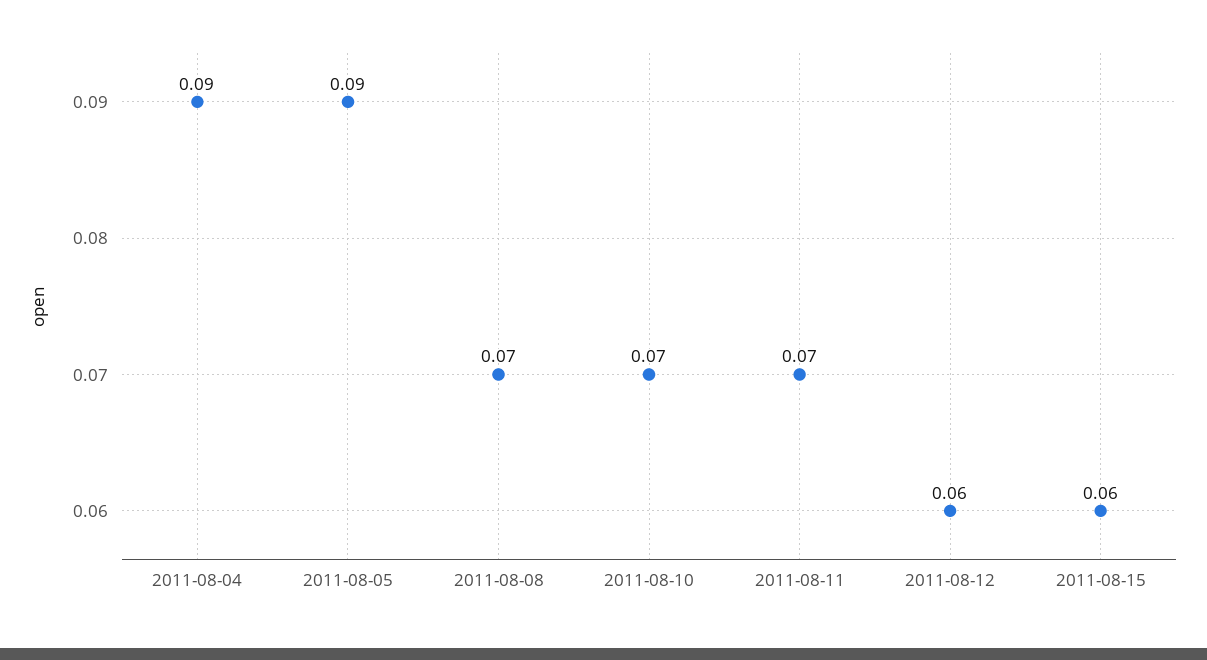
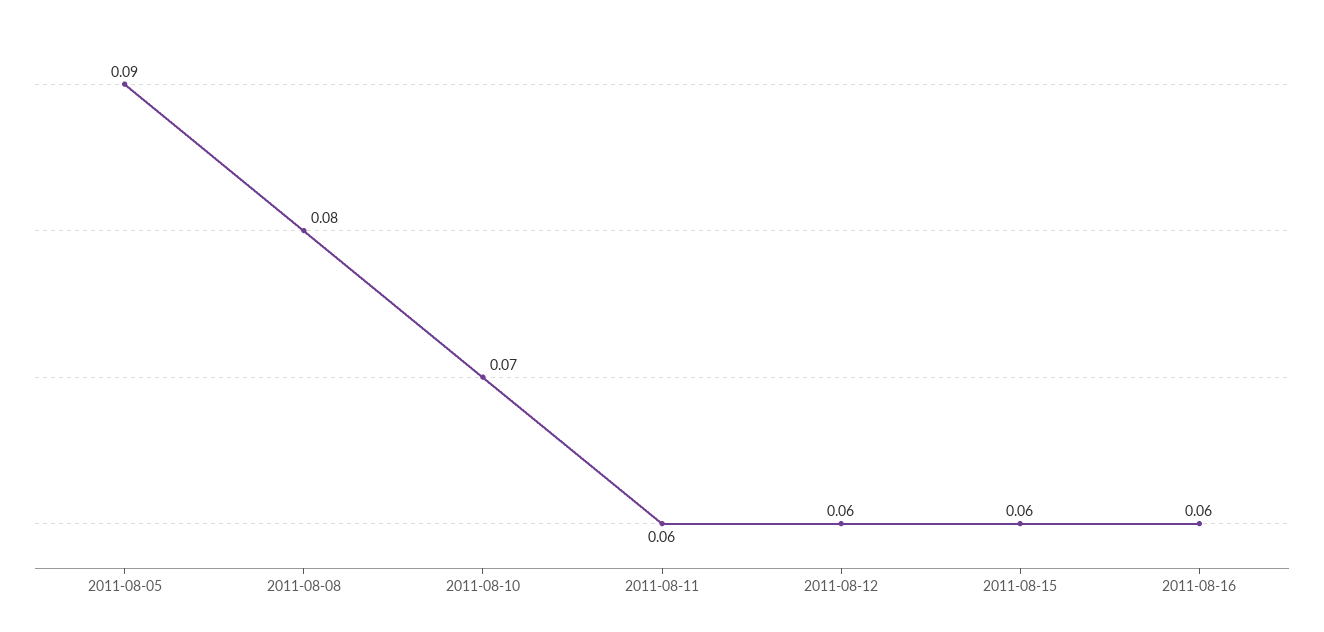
2011-08-04: 0.09 -> none
2011-08-08: 0.07 -> 0.08
2011-08-11: 0.07 -> 0.06
2011-08-16: none -> 0.06

